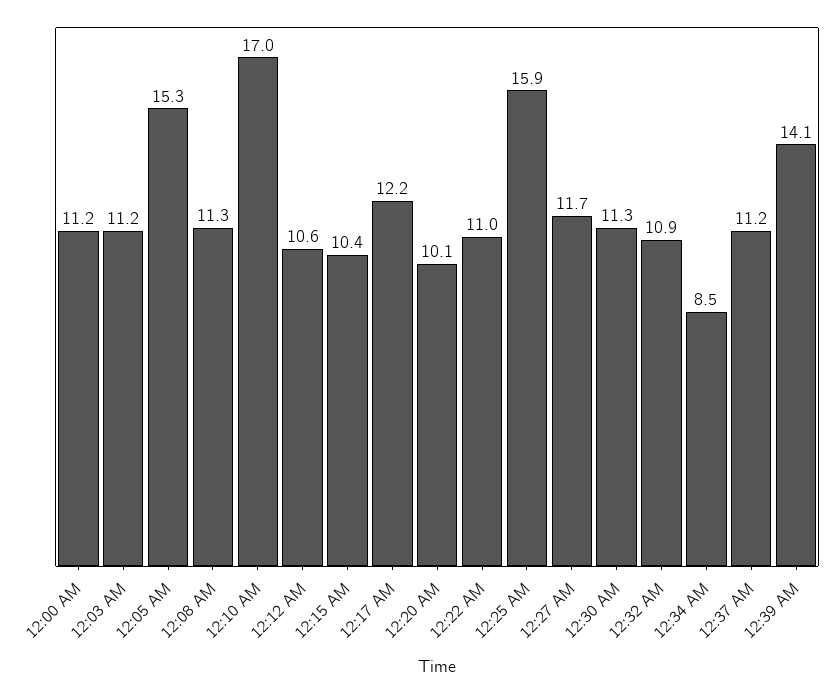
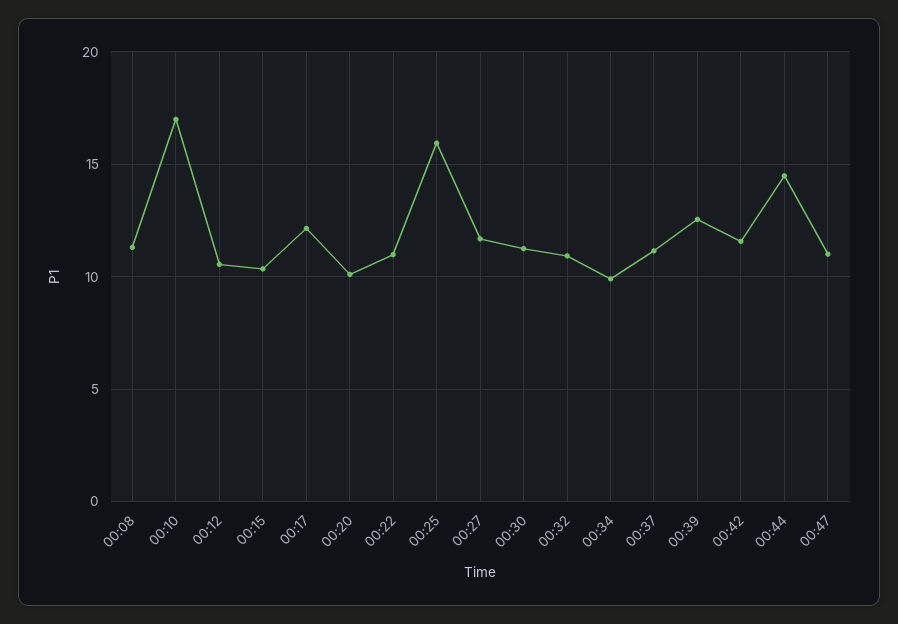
12:00 AM: 11.2 -> none
12:03 AM: 11.2 -> none
12:05 AM: 15.3 -> none
12:34 AM: 8.5 -> 10
12:39 AM: 14.1 -> 12.5
00:42: none -> 11.5
00:44: none -> 14.5
00:47: none -> 11

